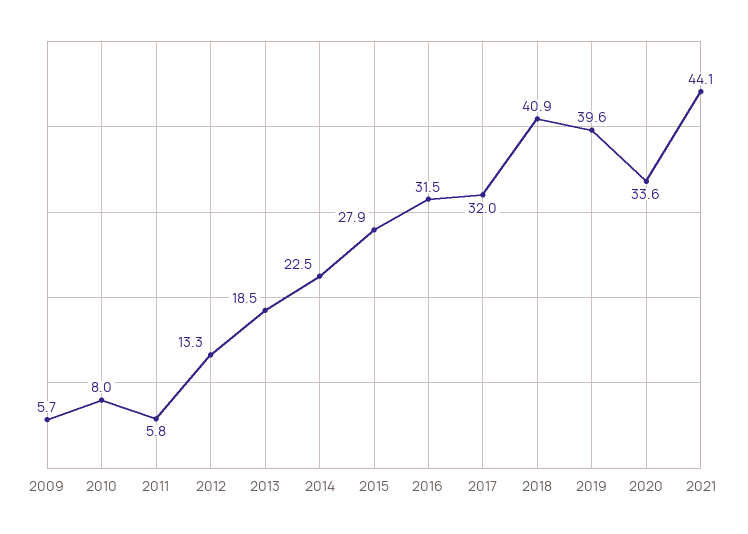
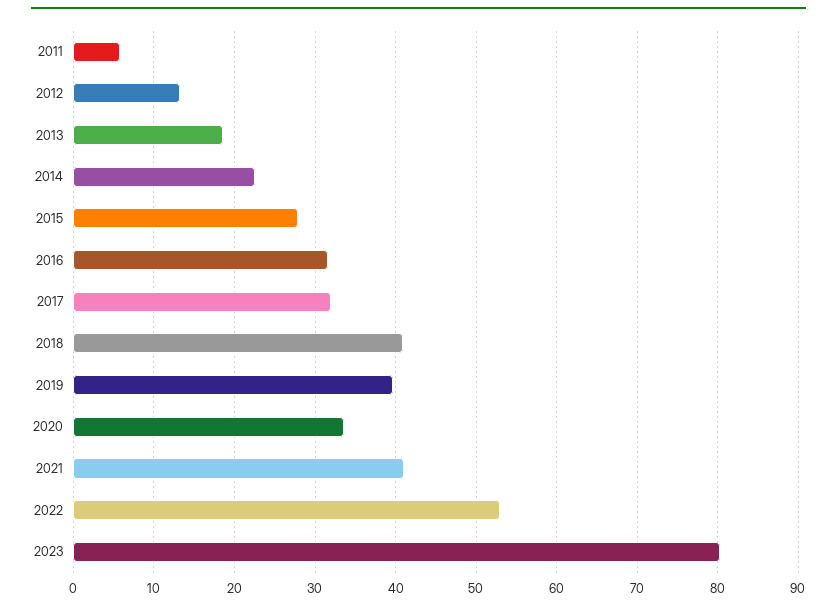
2009: 5.7 -> none
2010: 8 -> none
2021: 44.1 -> 41
2022: none -> 53
2023: none -> 80

